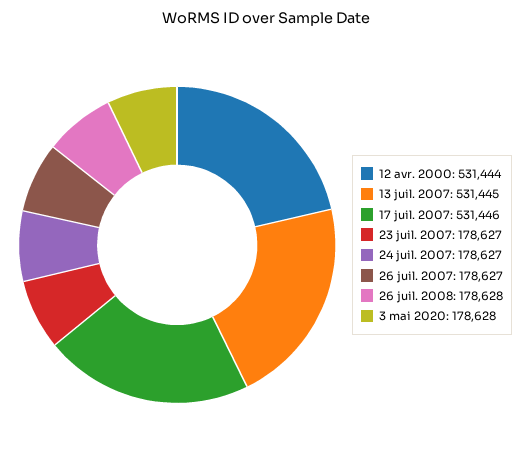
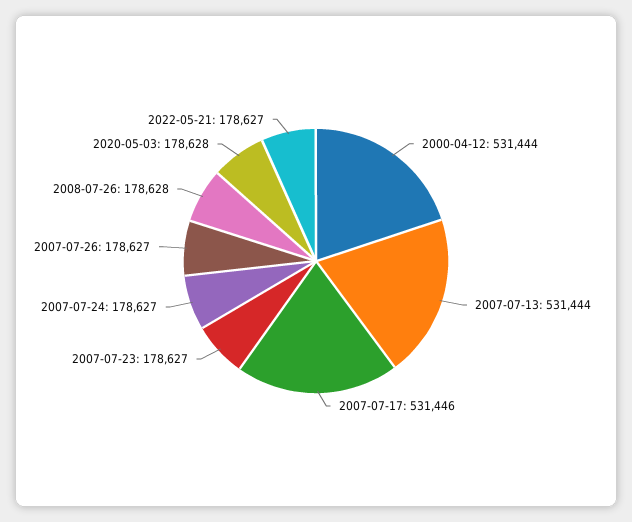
13 juil. 2007: 531445 -> 531444
2022-05-21: none -> 178627

